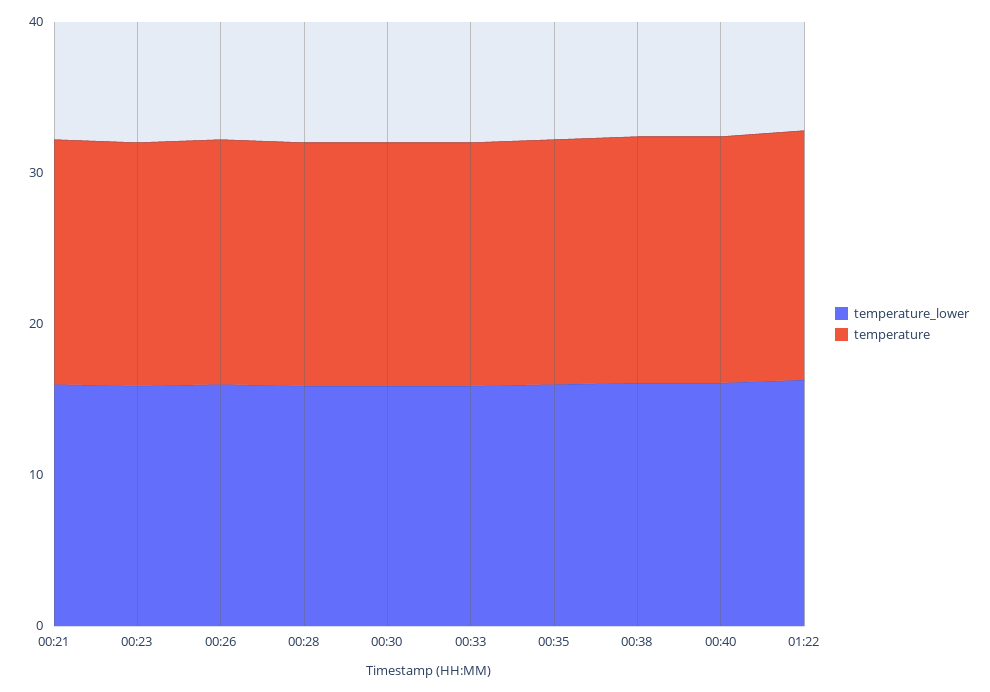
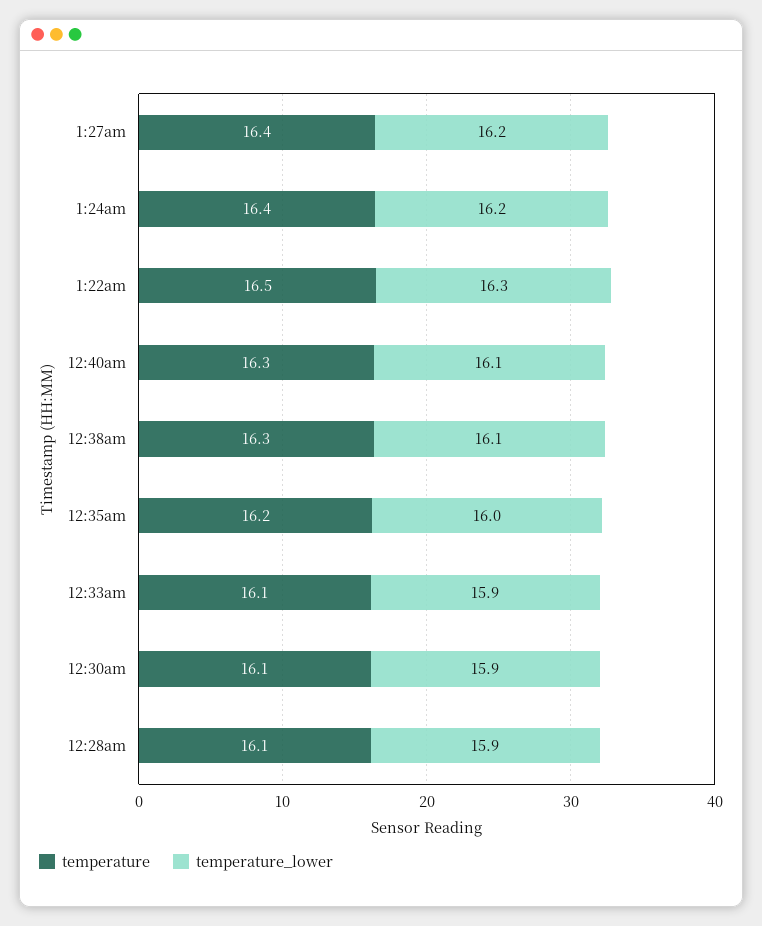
temperature_lower, 00:21: 16 -> none
temperature, 00:21: 16 -> none
temperature_lower, 00:23: 16 -> none
temperature, 00:23: 16 -> none
temperature_lower, 00:26: 16 -> none
temperature, 00:26: 16 -> none
temperature, 1:27am: none -> 16.4
temperature_lower, 1:27am: none -> 16.2
temperature, 1:24am: none -> 16.4
temperature_lower, 1:24am: none -> 16.2

